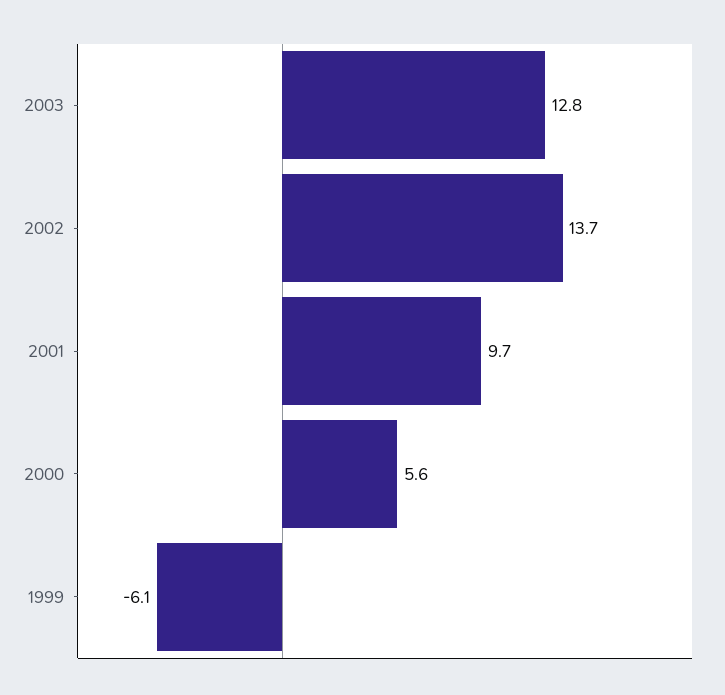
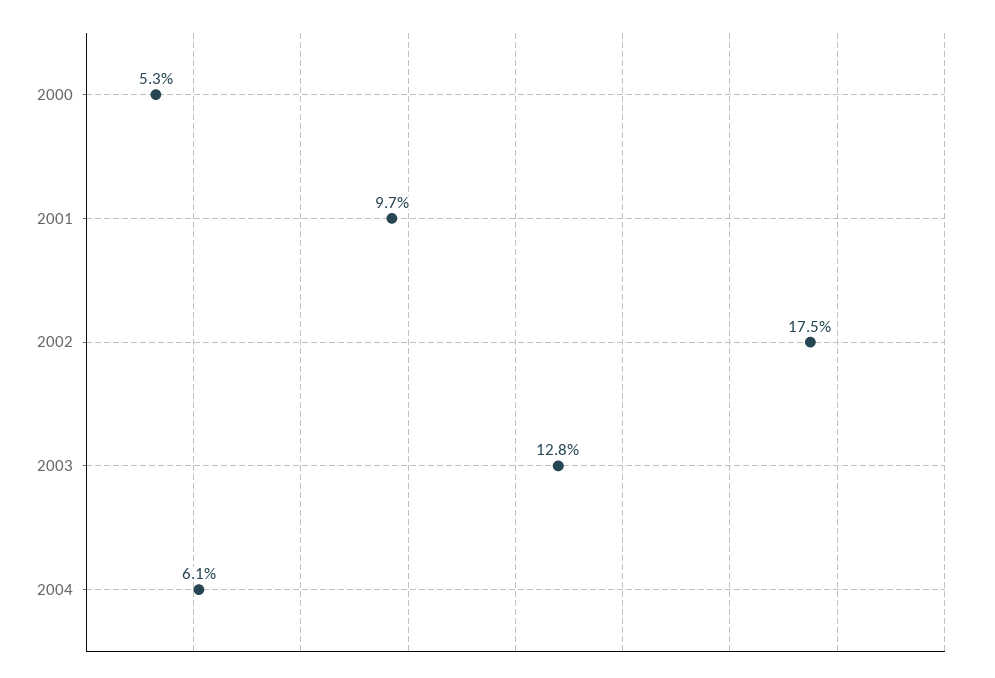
2002: 13.7 -> 17.5
2000: 5.6 -> 5.3
1999: -6.1 -> none
2004: none -> 6.1

